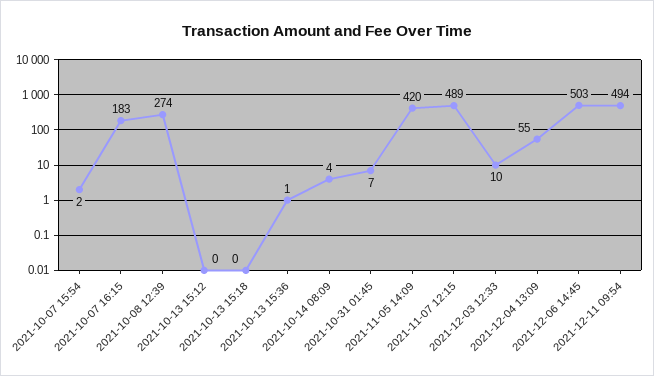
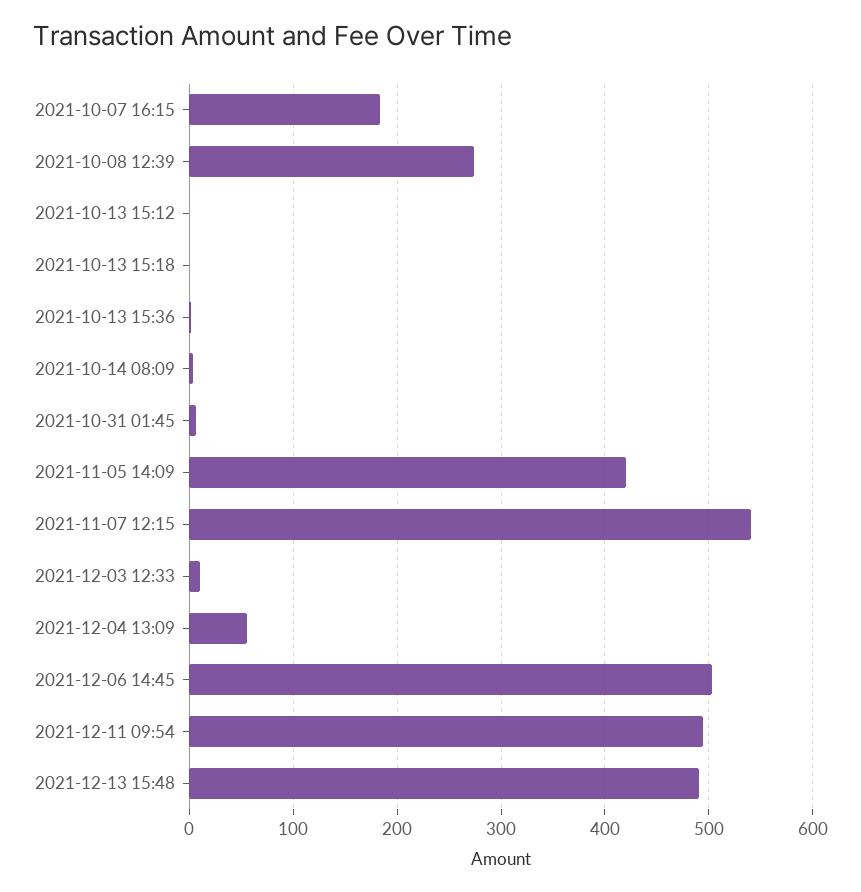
2021-10-07 15:54: 2 -> none
2021-11-07 12:15: 489 -> 540
2021-12-13 15:48: none -> 490

